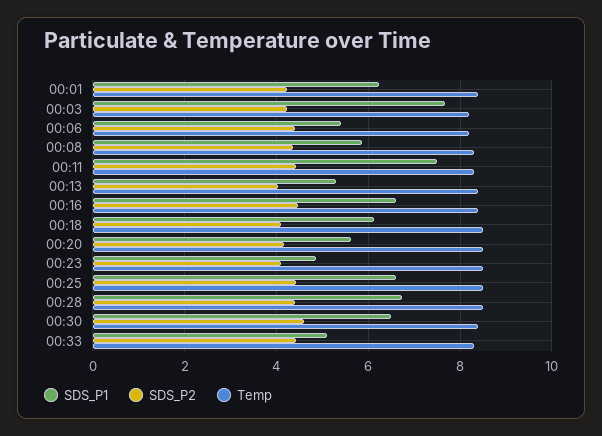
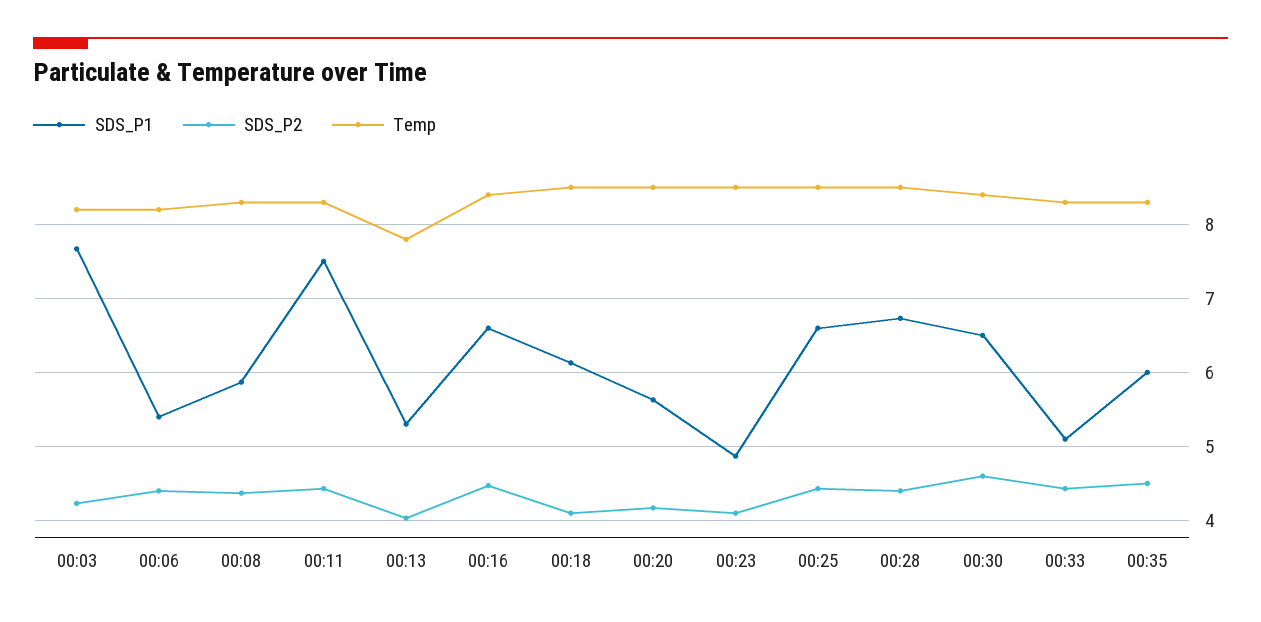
SDS_P1, 00:01: 6.2 -> none
SDS_P2, 00:01: 4.2 -> none
Temp, 00:01: 8.4 -> none
Temp, 00:13: 8.4 -> 7.8
SDS_P1, 00:35: none -> 6
SDS_P2, 00:35: none -> 4.5
Temp, 00:35: none -> 8.3

